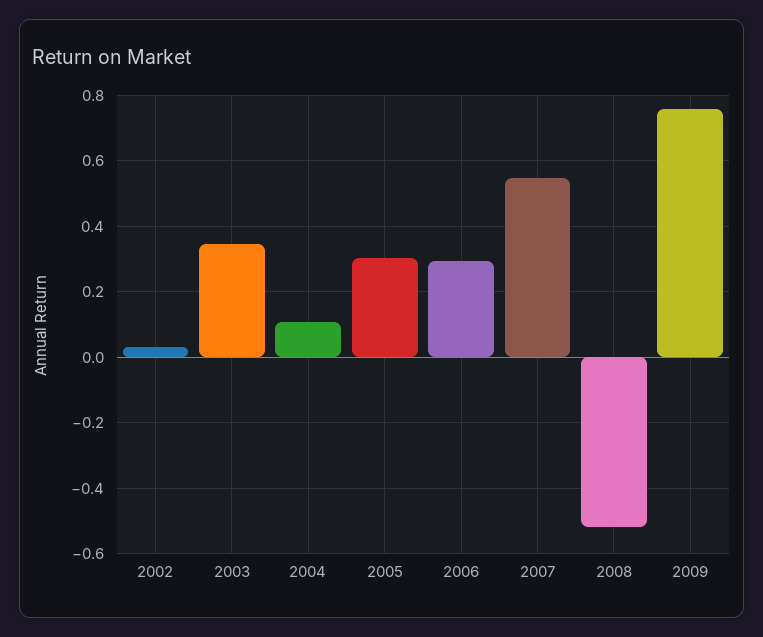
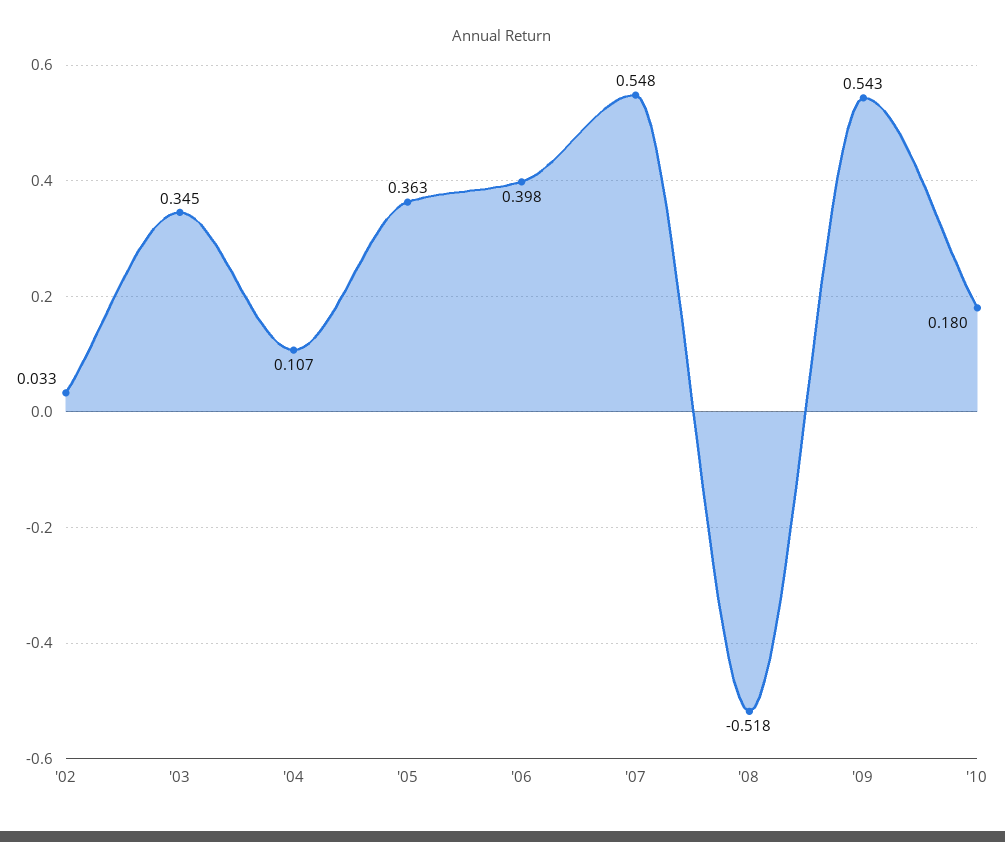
2005: 0.3 -> 0.363
2006: 0.3 -> 0.398
2009: 0.76 -> 0.543
'10: none -> 0.18

